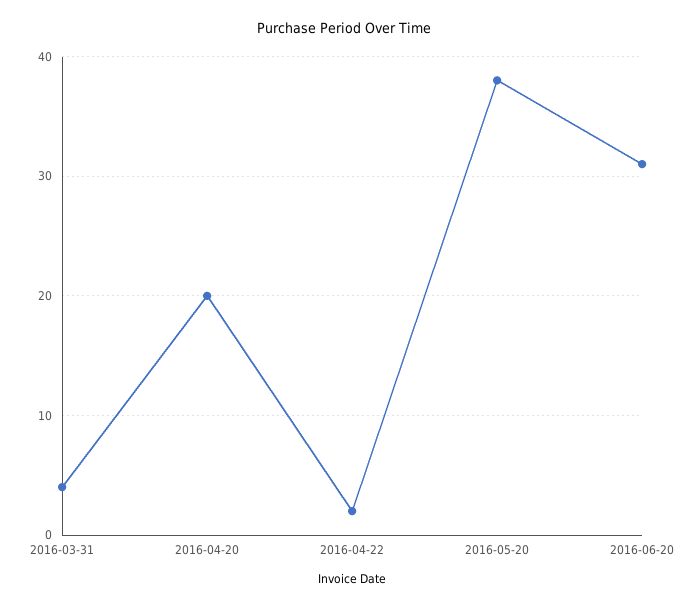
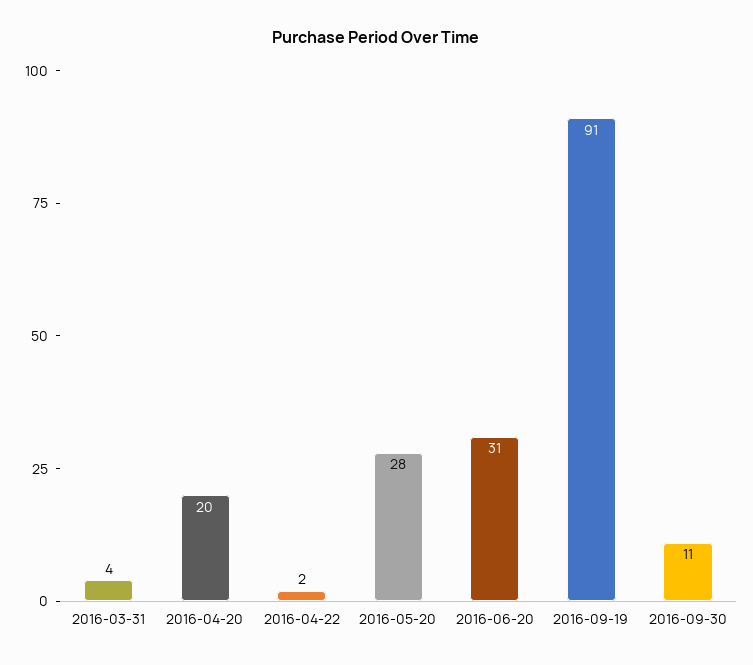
2016-05-20: 38 -> 28
2016-09-19: none -> 91
2016-09-30: none -> 11

